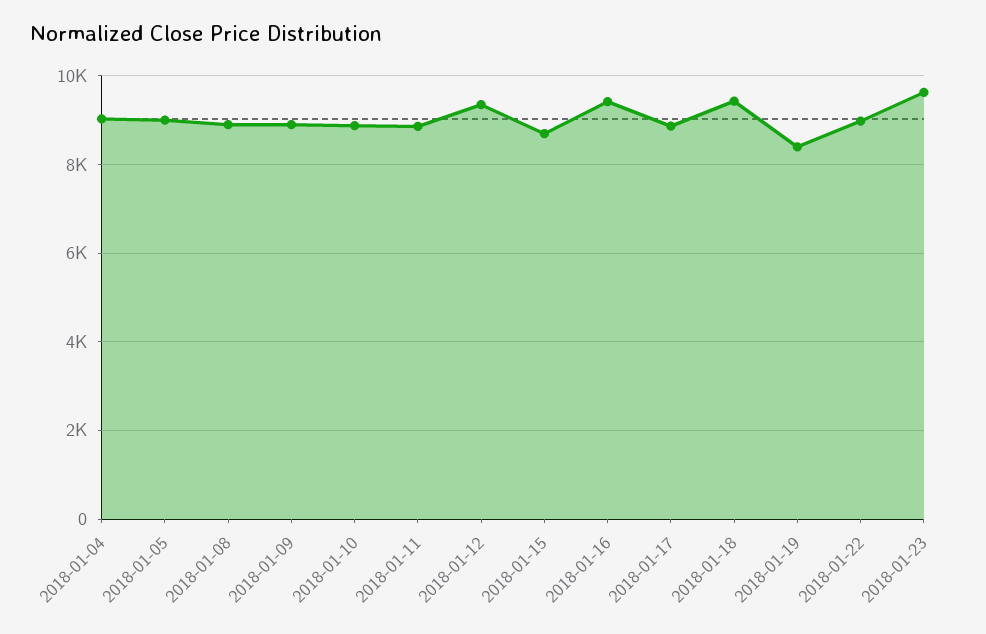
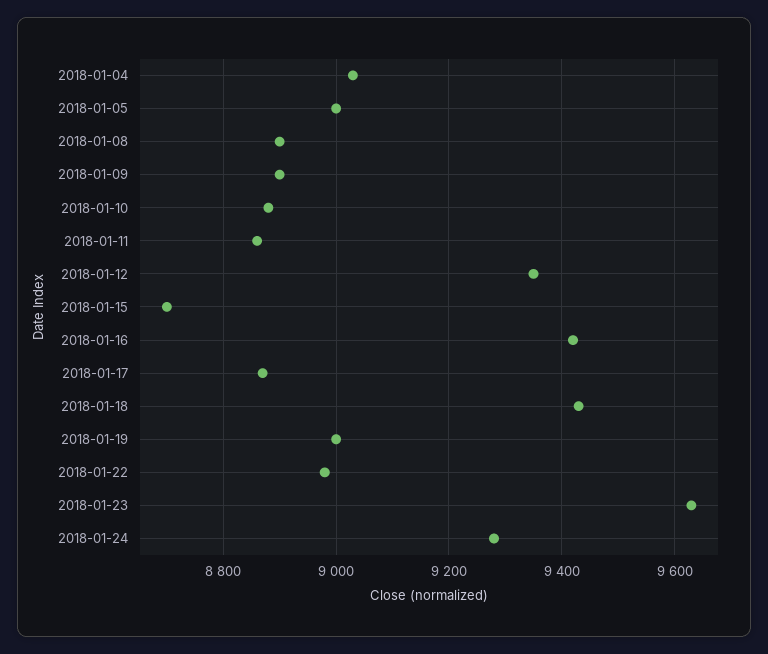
2018-01-19: 8400 -> 9000
2018-01-24: none -> 9280

